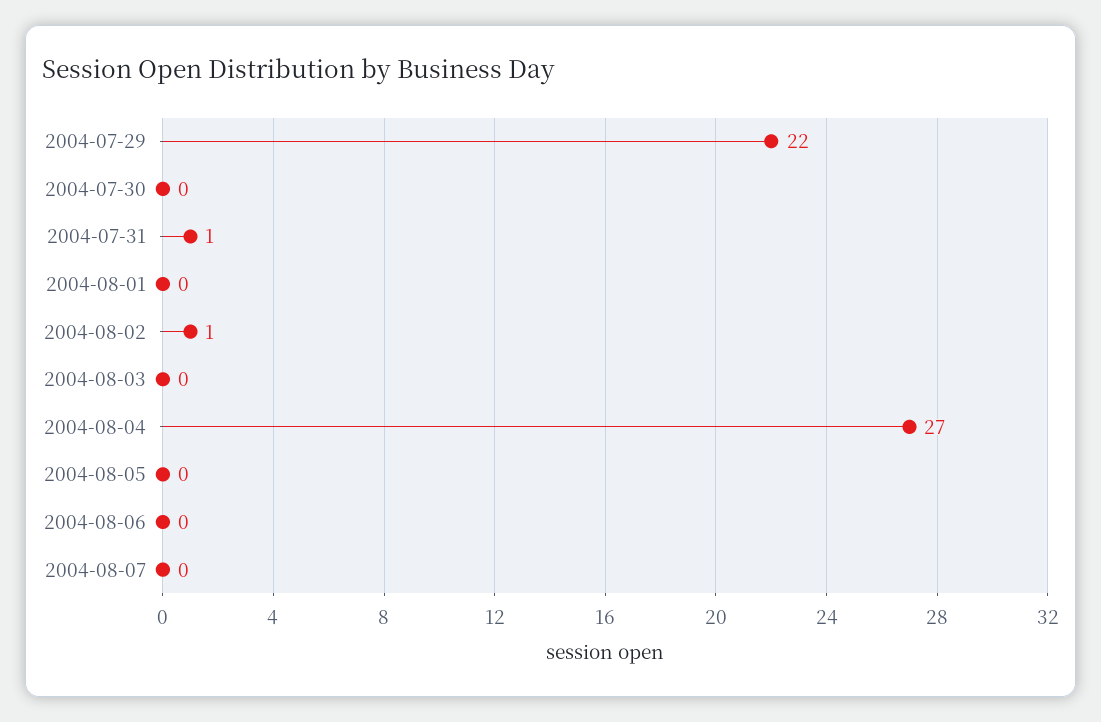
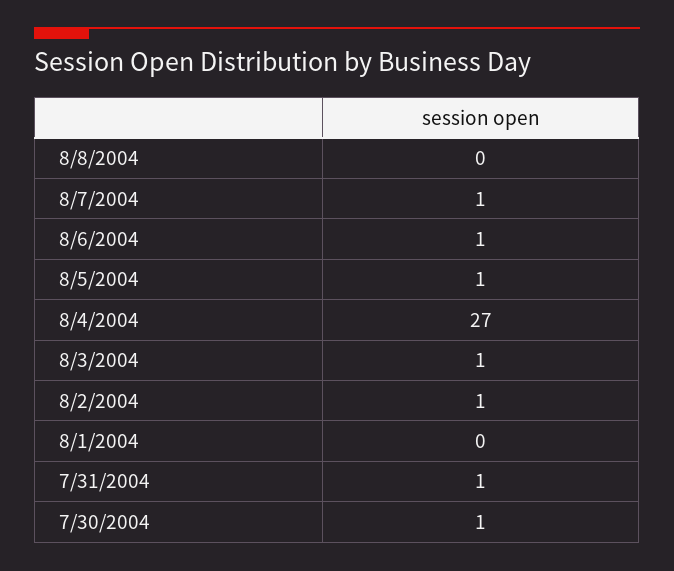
2004-07-29: 22 -> none
2004-07-30: 0 -> 1
2004-08-03: 0 -> 1
2004-08-05: 0 -> 1
2004-08-06: 0 -> 1
2004-08-07: 0 -> 1
8/8/2004: none -> 0

